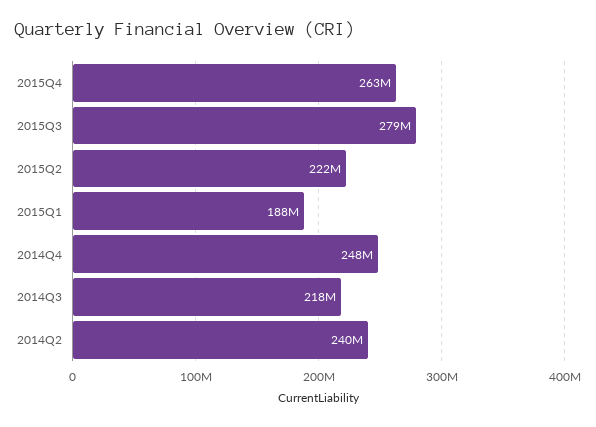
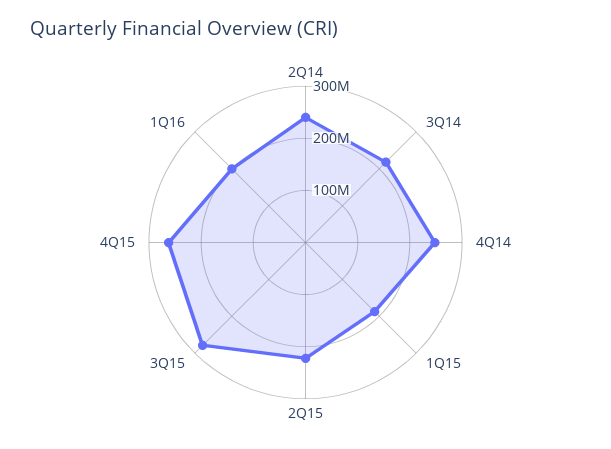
1Q16: none -> 200000000

